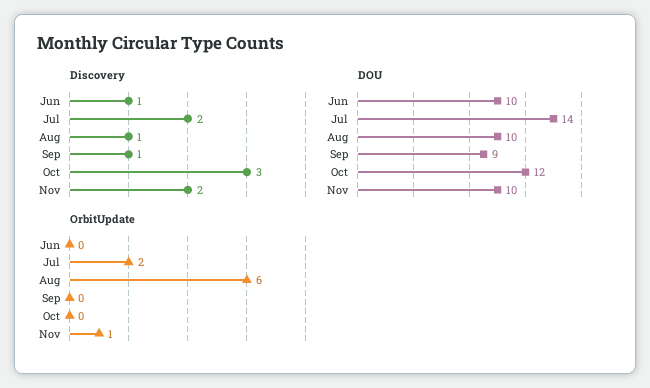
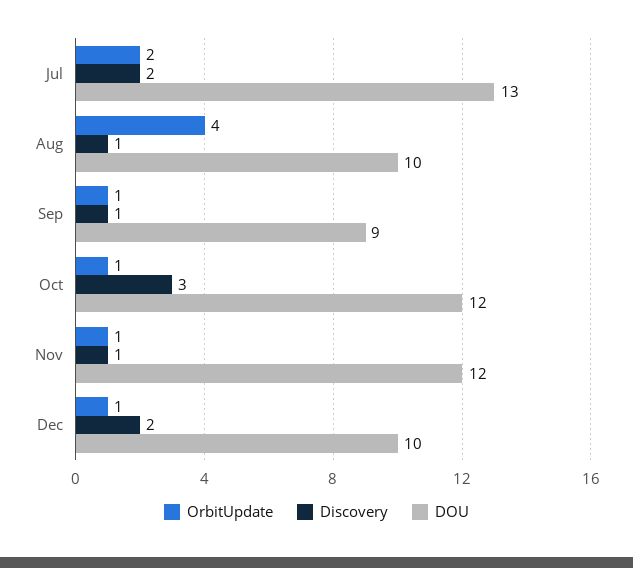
Discovery, Jun: 1 -> none
Discovery, Nov: 2 -> 1
DOU, Jun: 10 -> none
DOU, Jul: 14 -> 13
DOU, Nov: 10 -> 12
OrbitUpdate, Jun: 0 -> none
OrbitUpdate, Aug: 6 -> 4
OrbitUpdate, Sep: 0 -> 1
OrbitUpdate, Oct: 0 -> 1
OrbitUpdate, Dec: none -> 1
Discovery, Dec: none -> 2
DOU, Dec: none -> 10

